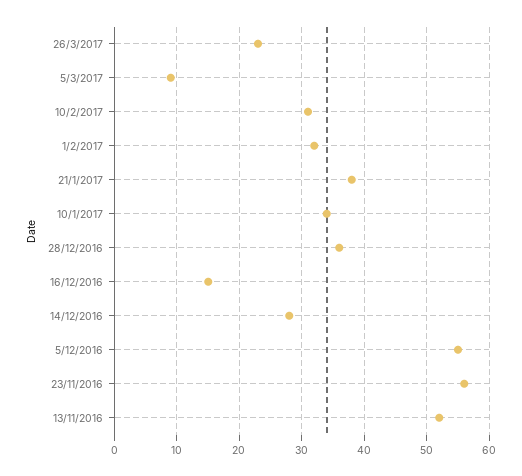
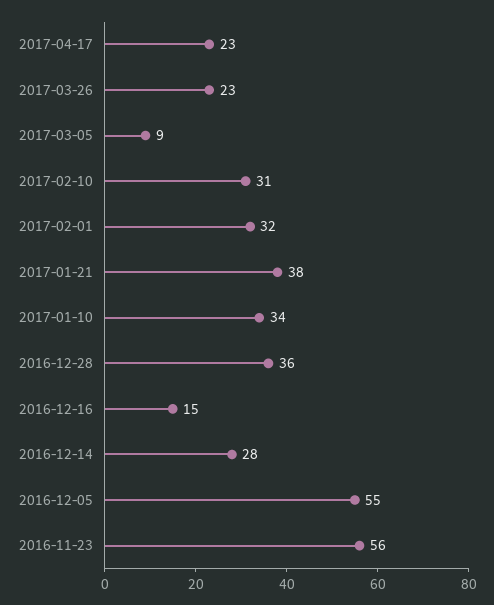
13/11/2016: 52 -> none
2017-04-17: none -> 23

